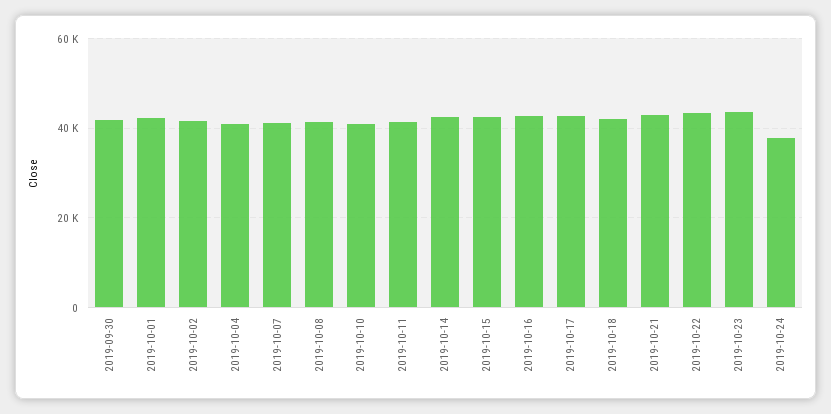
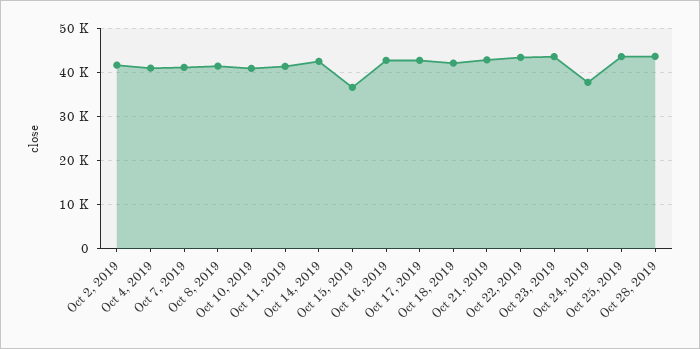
2019-09-30: 42000 -> none
2019-10-01: 42000 -> none
2019-10-15: 42000 -> 36000
Oct 25, 2019: none -> 44000
Oct 28, 2019: none -> 44000

